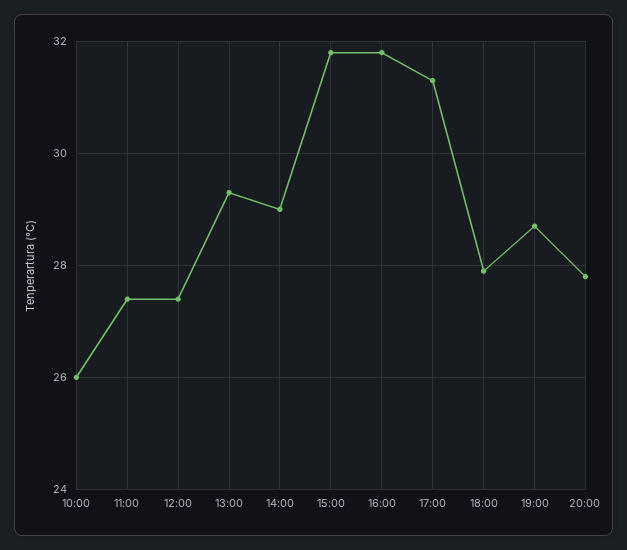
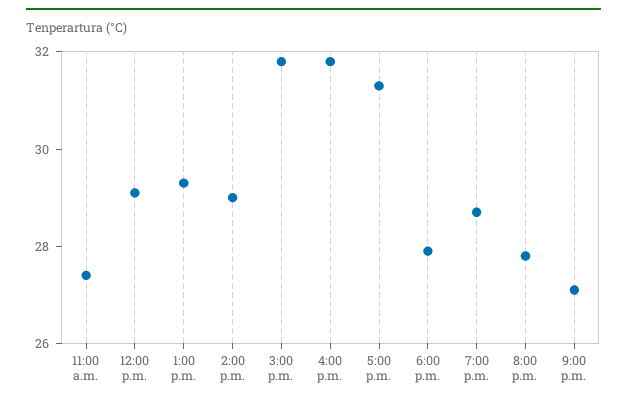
10:00: 26 -> none
12:00: 27.5 -> 29
9:00 p.m.: none -> 27

